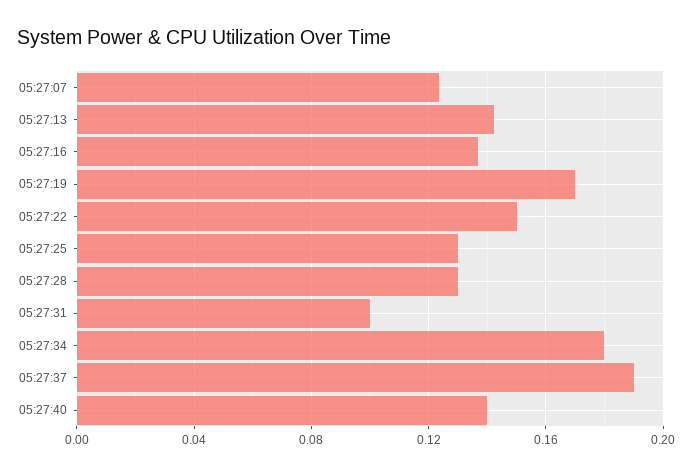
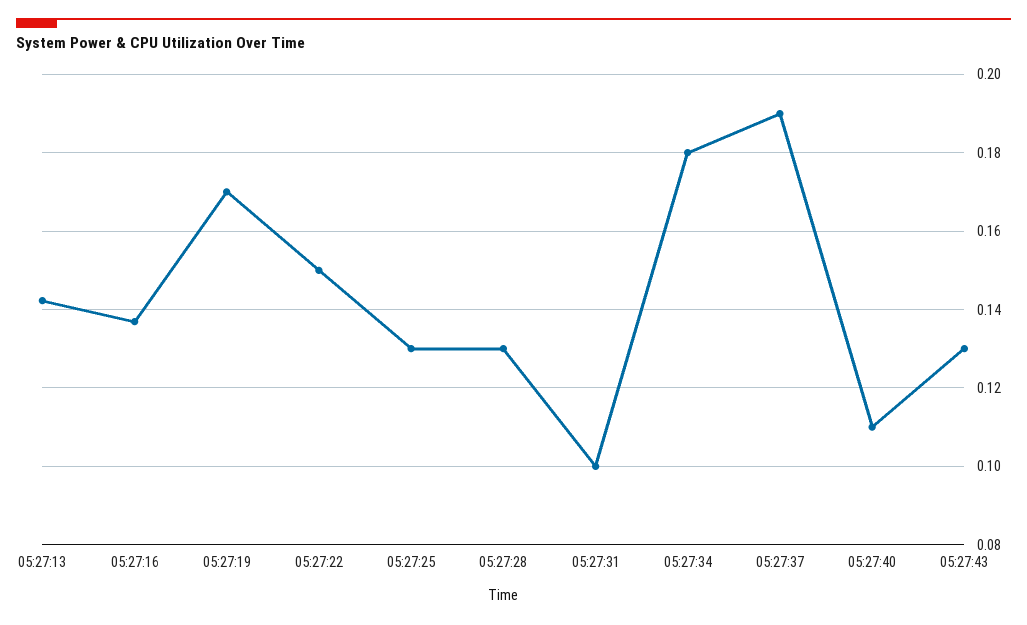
05:27:07: 0.125 -> none
05:27:40: 0.14 -> 0.11
05:27:43: none -> 0.13

